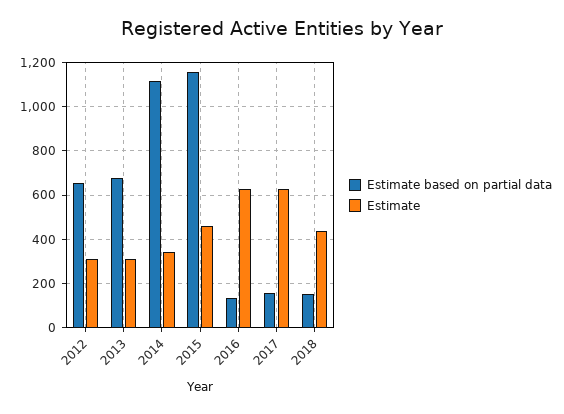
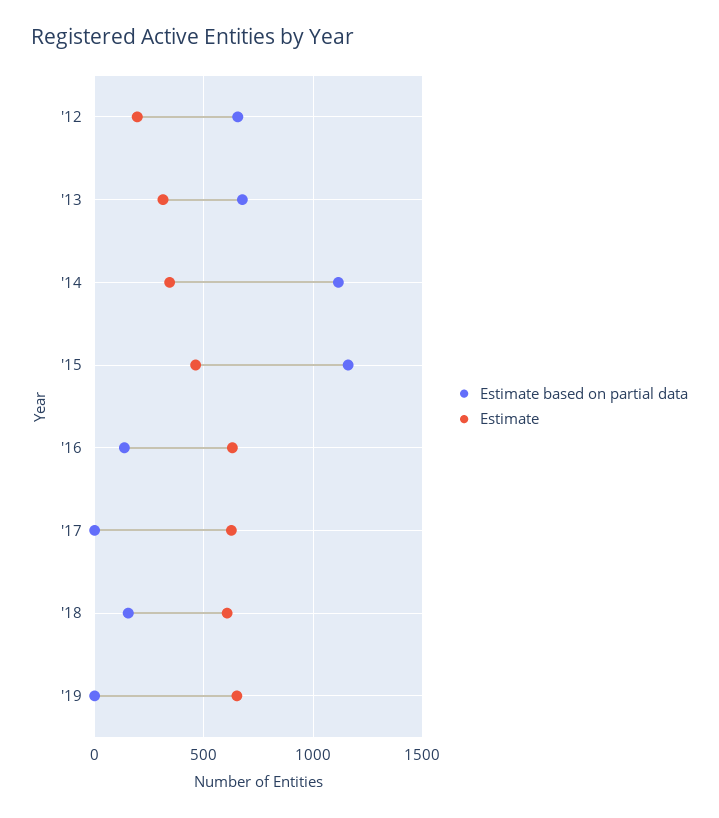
Estimate, 2012: 300 -> 200
Estimate based on partial data, 2017: 150 -> 0
Estimate, 2018: 450 -> 600
Estimate based on partial data, '19: none -> 0
Estimate, '19: none -> 650

